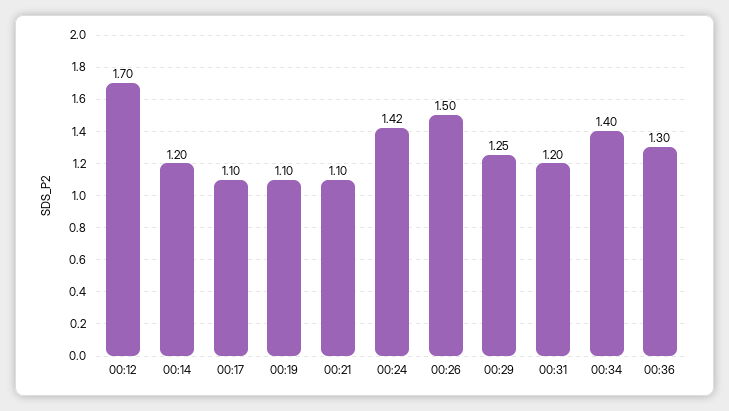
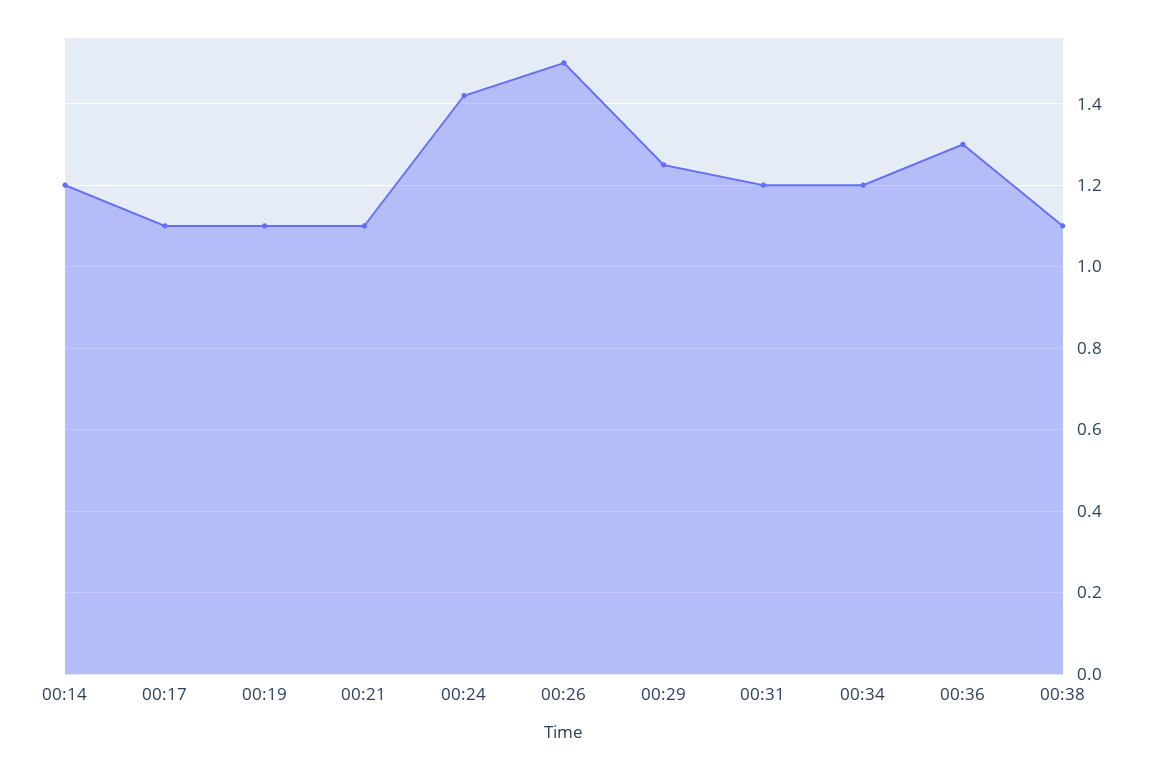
00:12: 1.7 -> none
00:34: 1.4 -> 1.2
00:38: none -> 1.1

